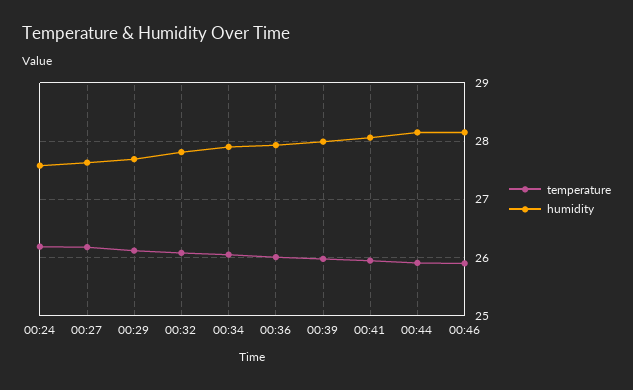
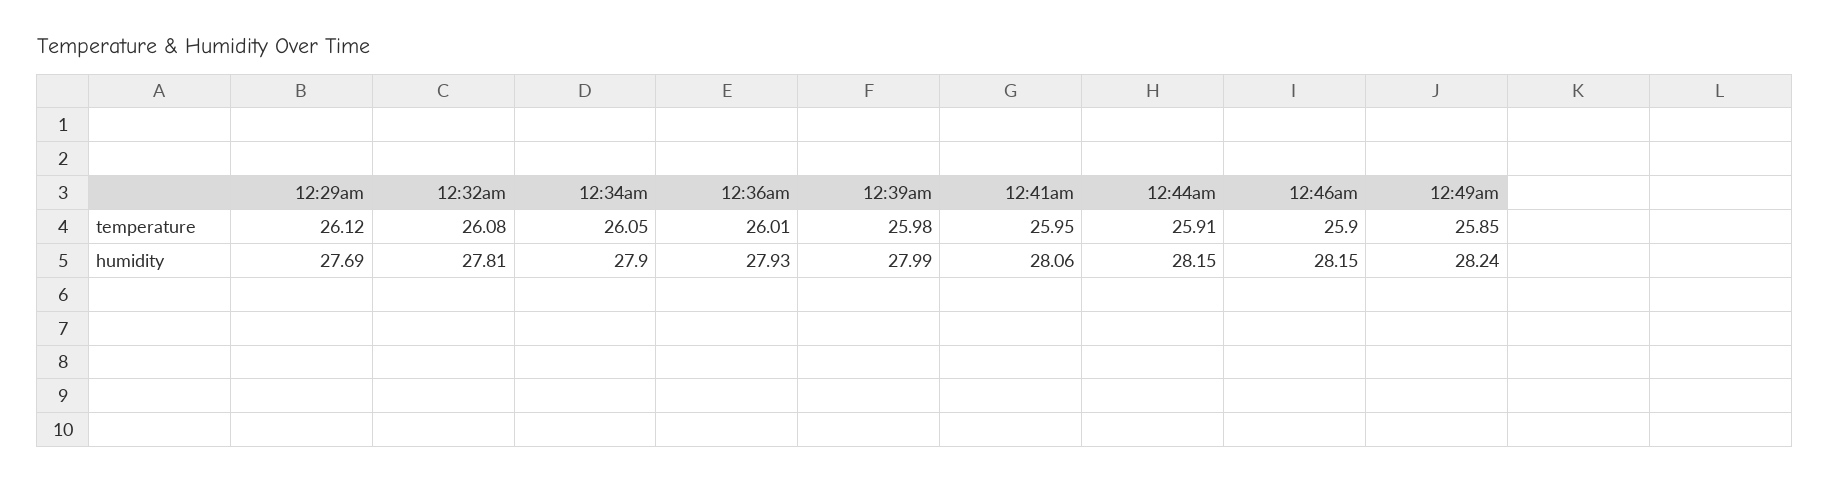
temperature, 00:24: 26.2 -> none
humidity, 00:24: 27.6 -> none
temperature, 00:27: 26.2 -> none
humidity, 00:27: 27.6 -> none
temperature, 12:49am: none -> 25.85
humidity, 12:49am: none -> 28.24

